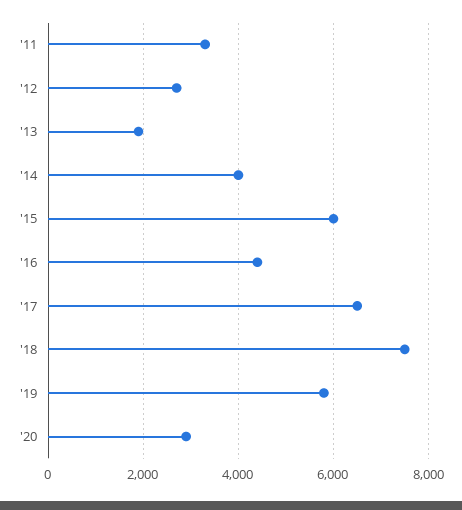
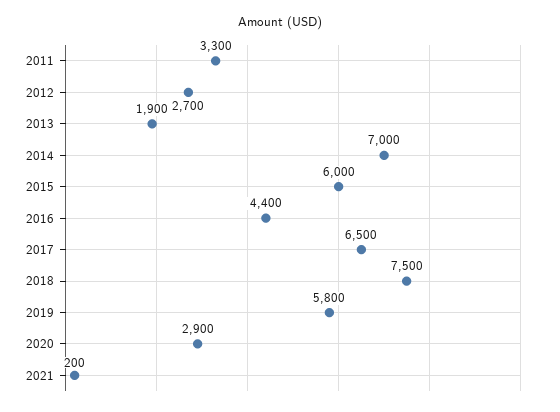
'14: 4000 -> 7000
2021: none -> 200

